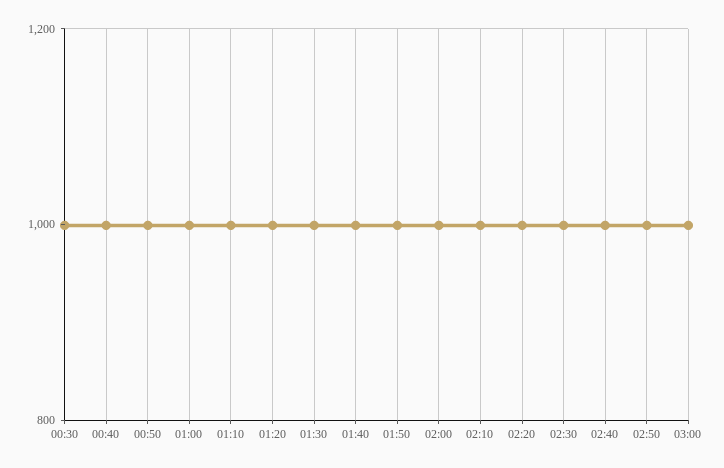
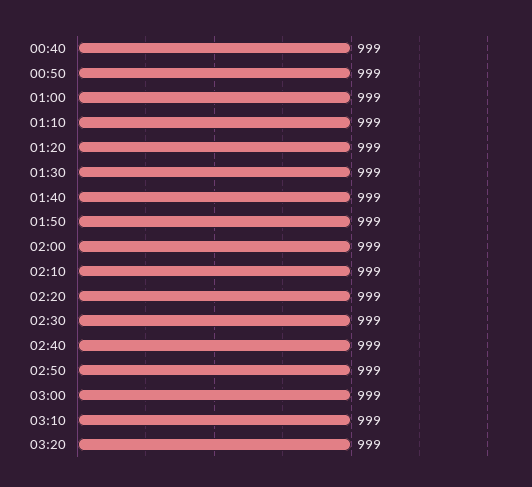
00:30: 1000 -> none
03:10: none -> 999
03:20: none -> 999

